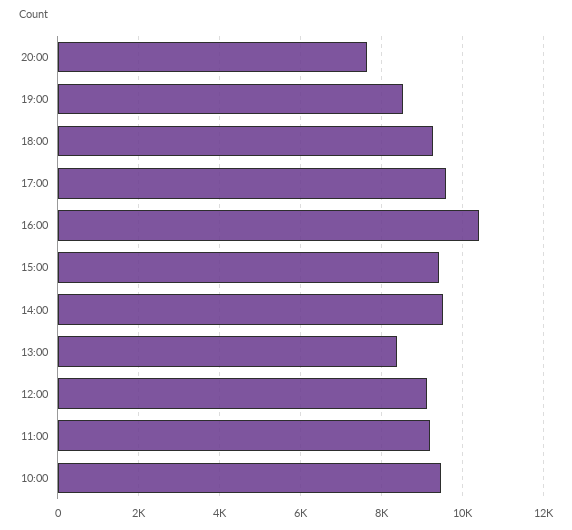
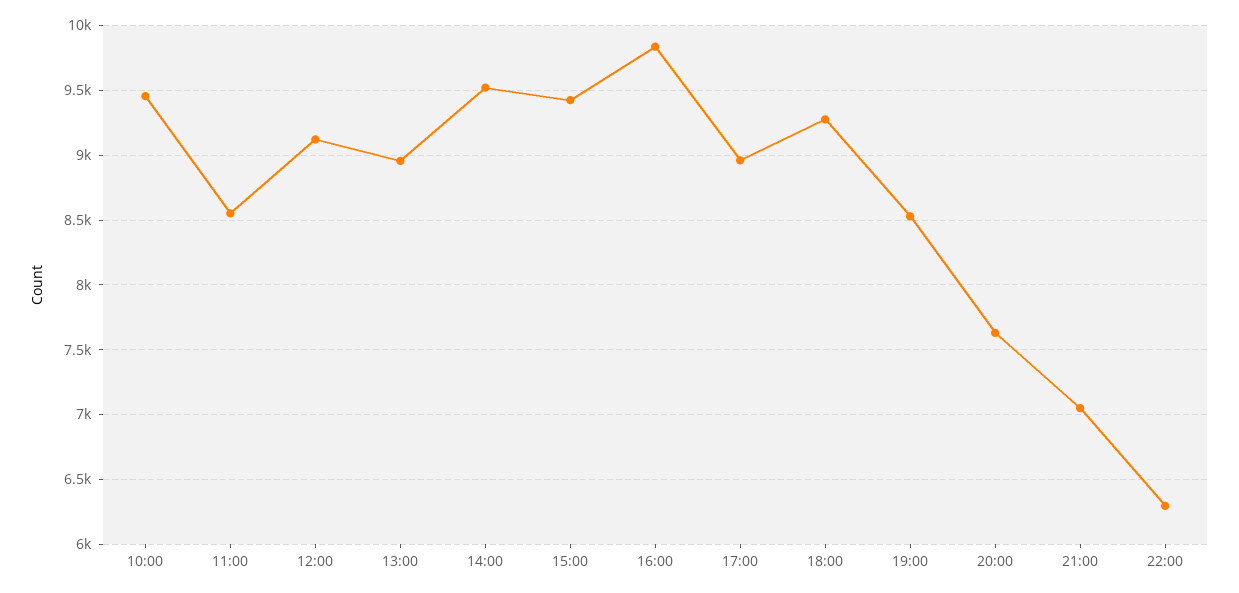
17:00: 9600 -> 8950
16:00: 10400 -> 9850
13:00: 8400 -> 8950
11:00: 9200 -> 8550
21:00: none -> 7050
22:00: none -> 6300

